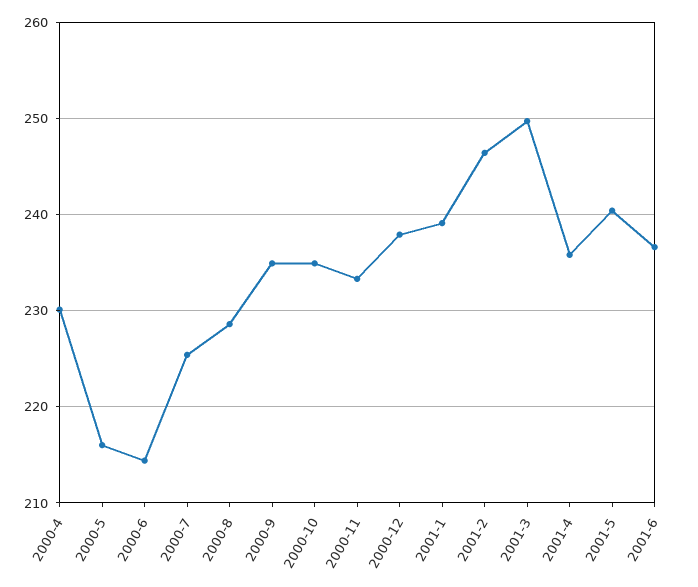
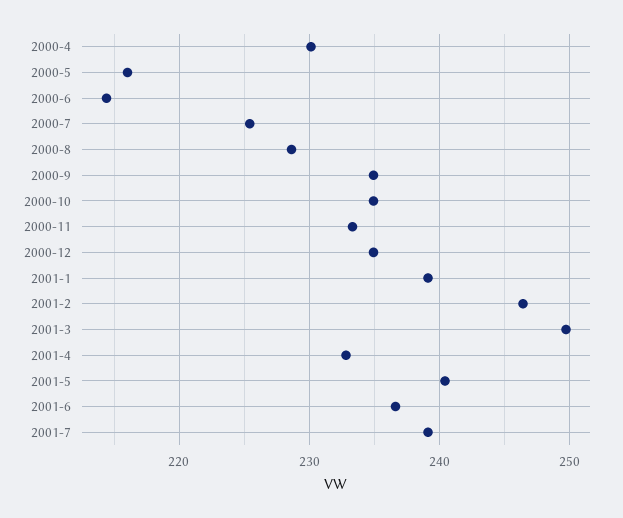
2000-12: 238 -> 235
2001-4: 236 -> 233
2001-7: none -> 239

